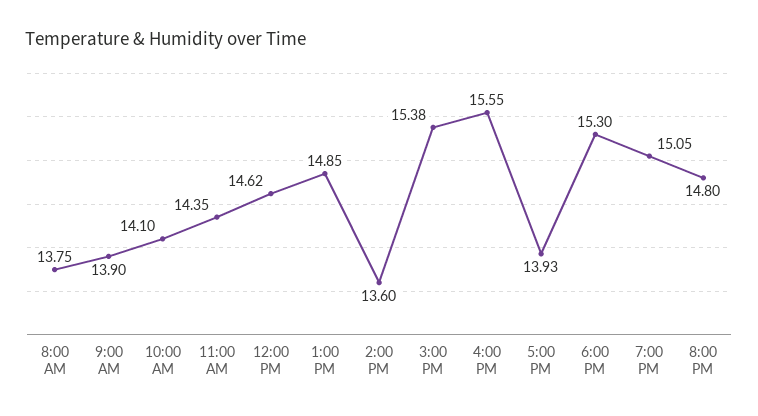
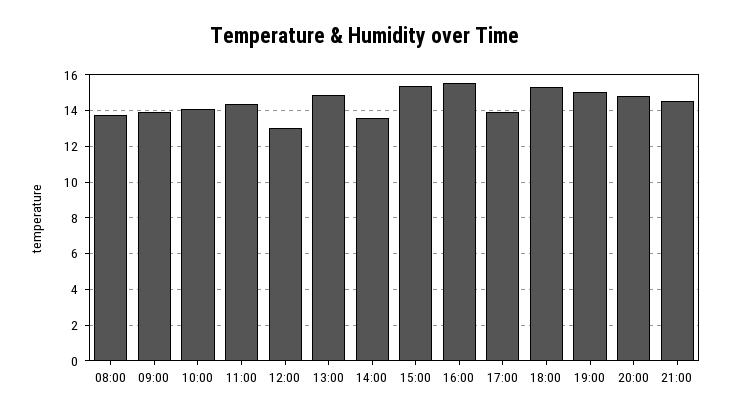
12:00 PM: 14.62 -> 13
21:00: none -> 14.5

